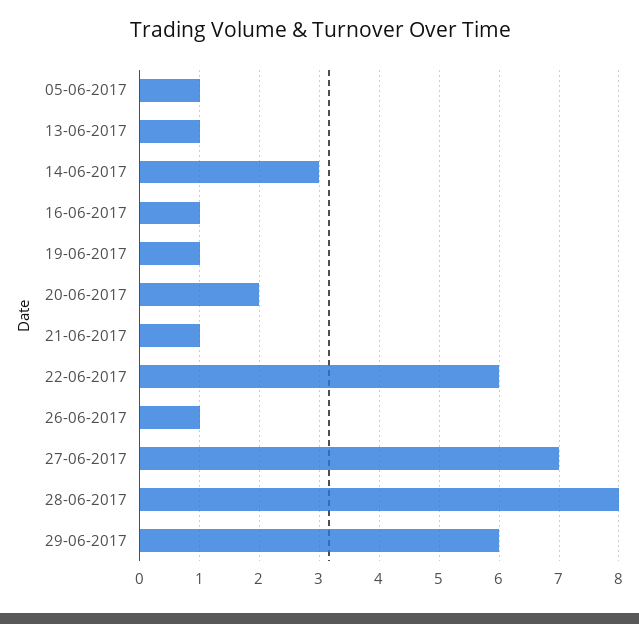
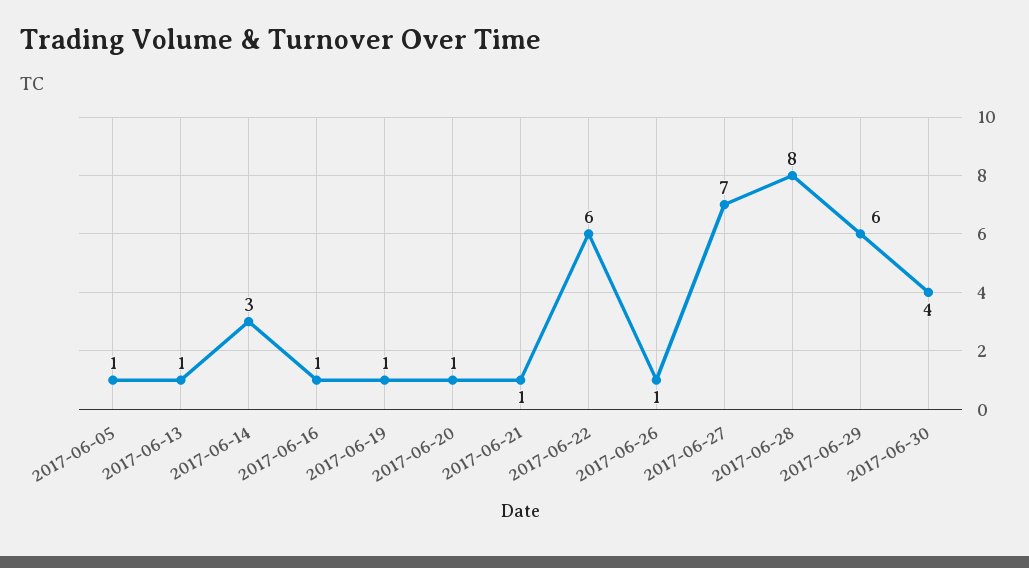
20-06-2017: 2 -> 1
2017-06-30: none -> 4

